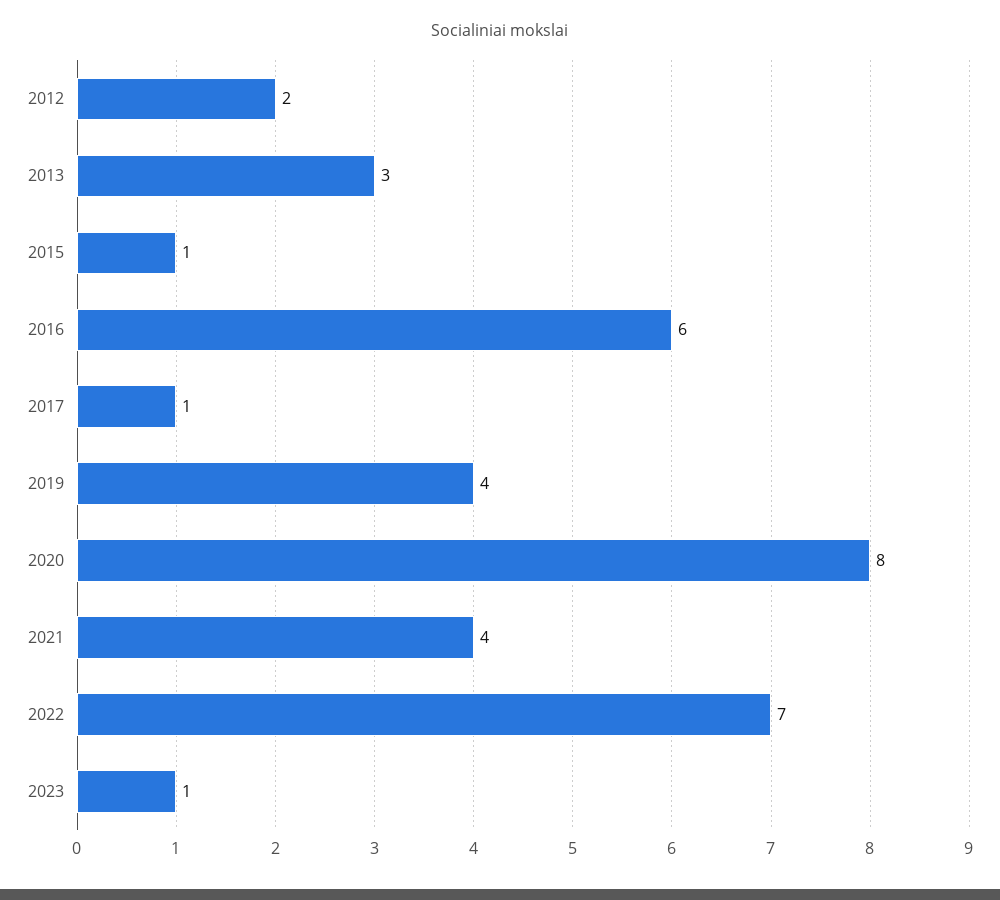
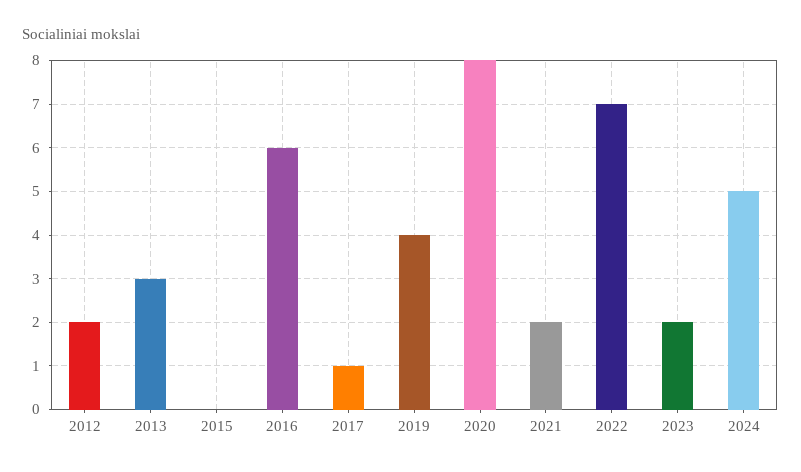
2015: 1 -> 0
2021: 4 -> 2
2023: 1 -> 2
2024: none -> 5

